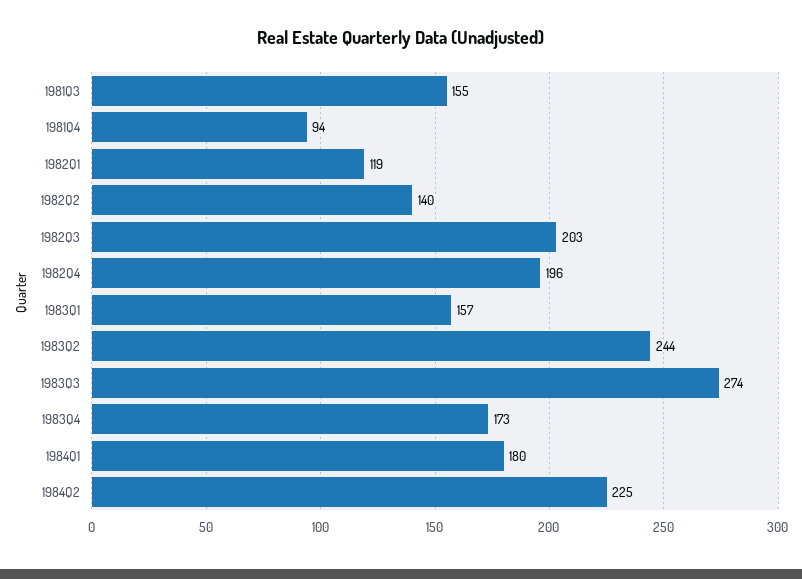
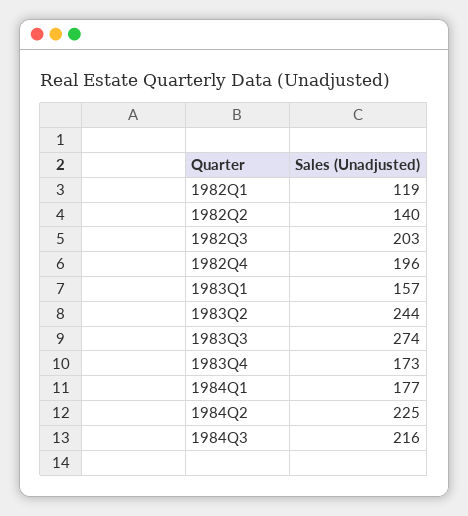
1981Q3: 155 -> none
1981Q4: 94 -> none
1984Q1: 180 -> 177
1984Q3: none -> 216

